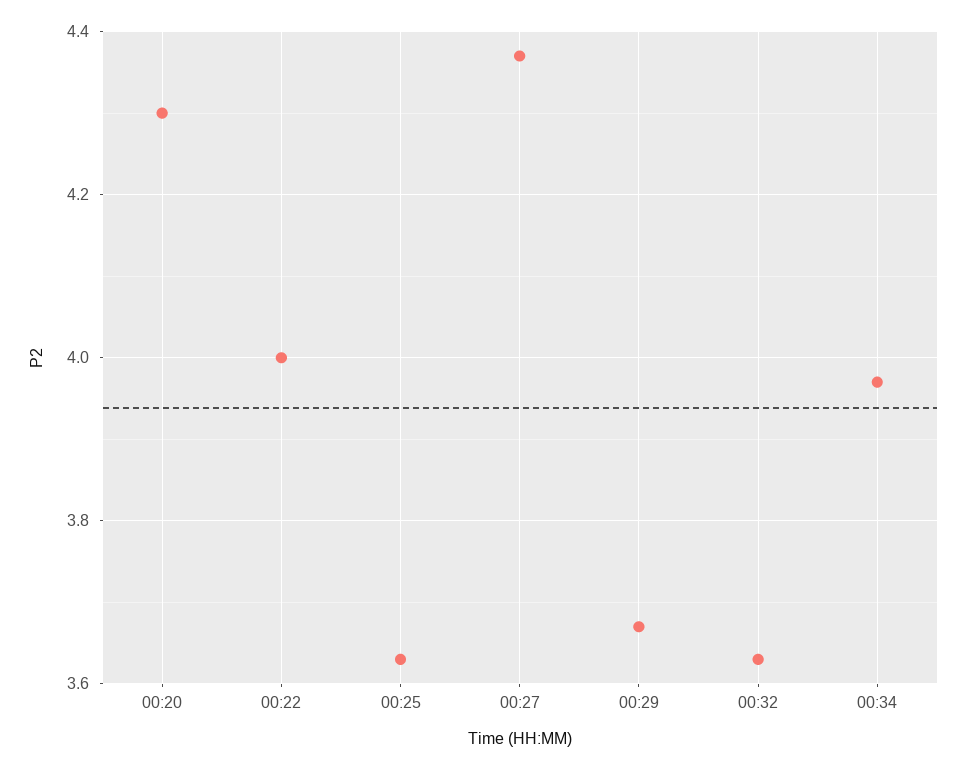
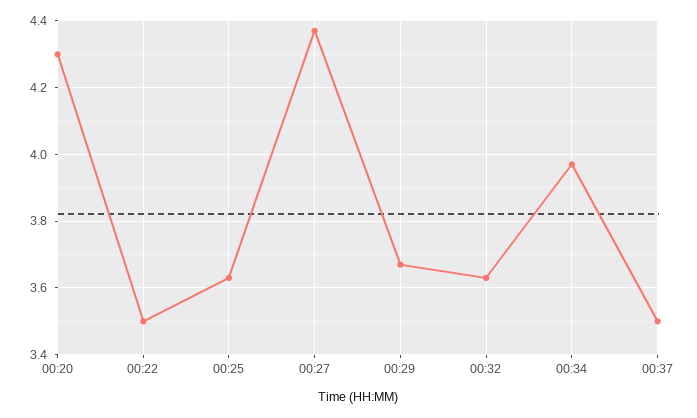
00:22: 4 -> 3.5
00:37: none -> 3.5

